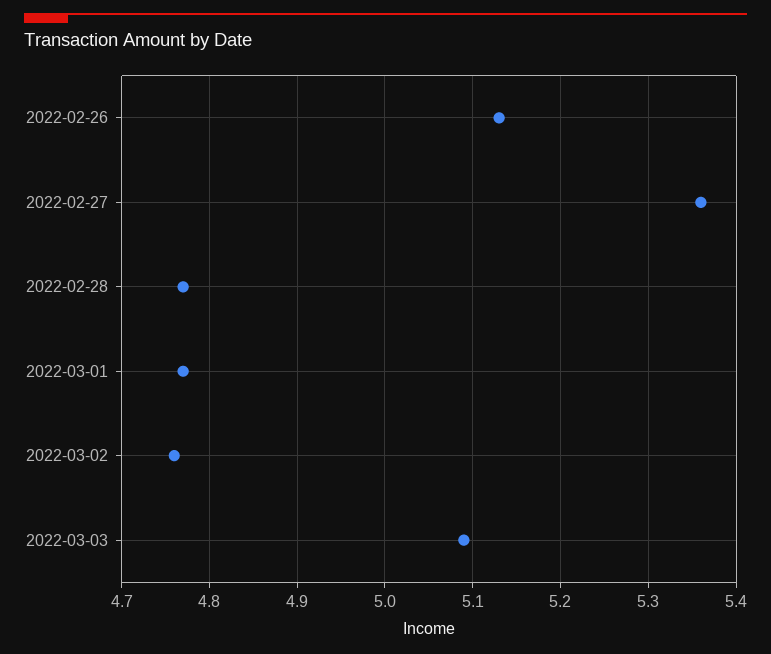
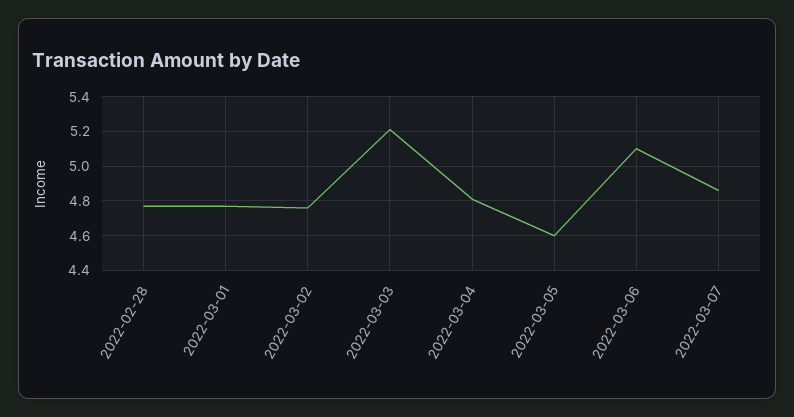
2022-02-26: 5.13 -> none
2022-02-27: 5.36 -> none
2022-03-03: 5.09 -> 5.2
2022-03-04: none -> 4.8
2022-03-05: none -> 4.6
2022-03-06: none -> 5.1
2022-03-07: none -> 4.85

